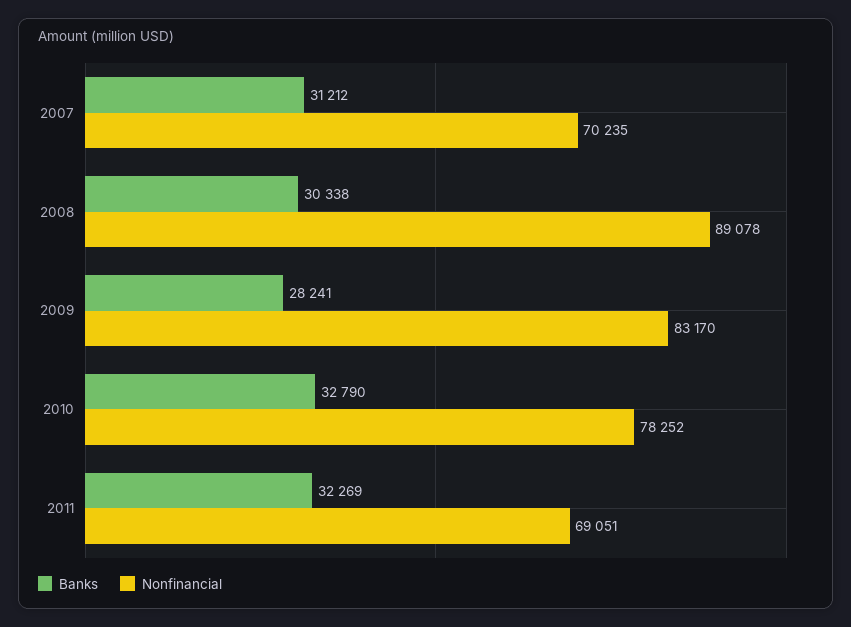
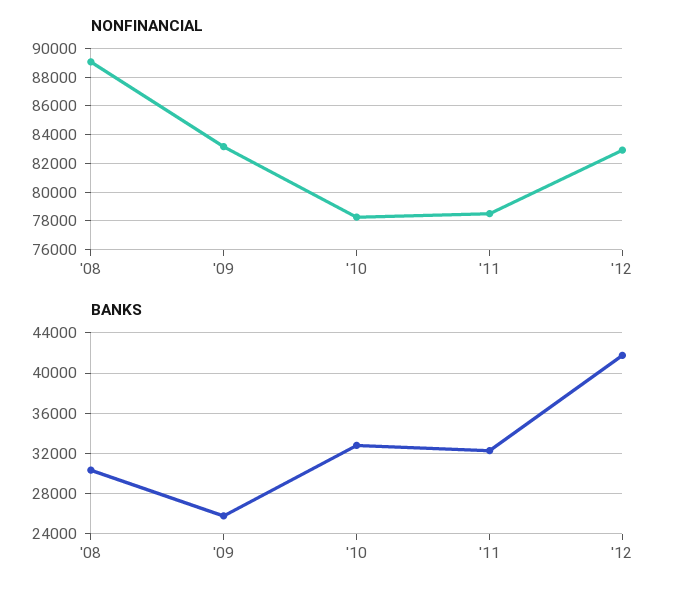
Banks, 2007: 31212 -> none
Nonfinancial, 2007: 70235 -> none
Banks, 2009: 28241 -> 26000
Nonfinancial, 2011: 69051 -> 78500
Nonfinancial, '12: none -> 83000
Banks, '12: none -> 42000

